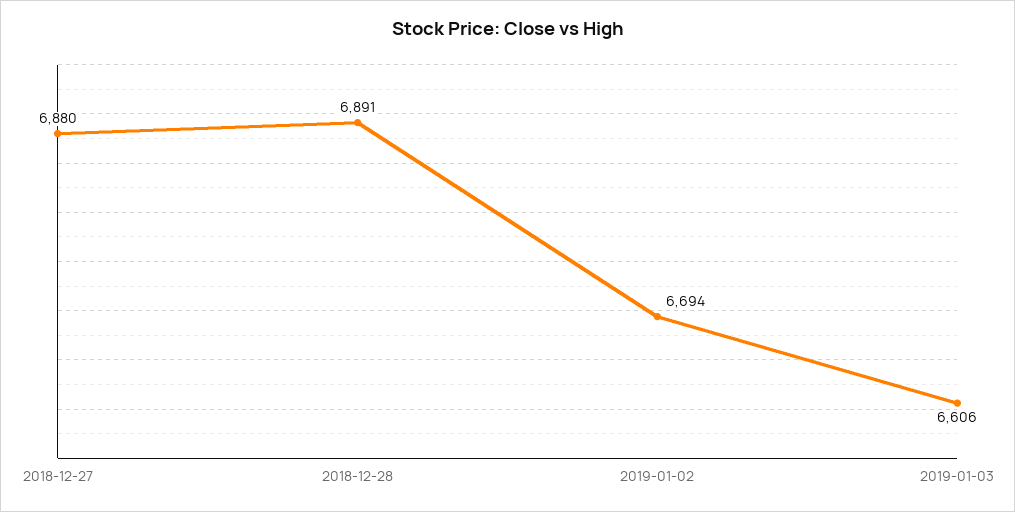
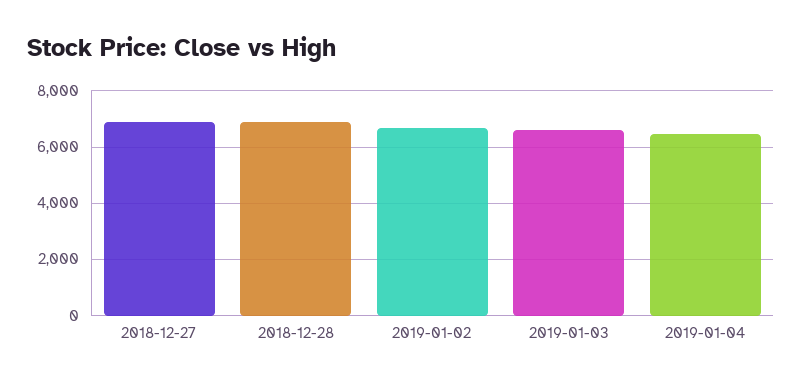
2019-01-04: none -> 6500

